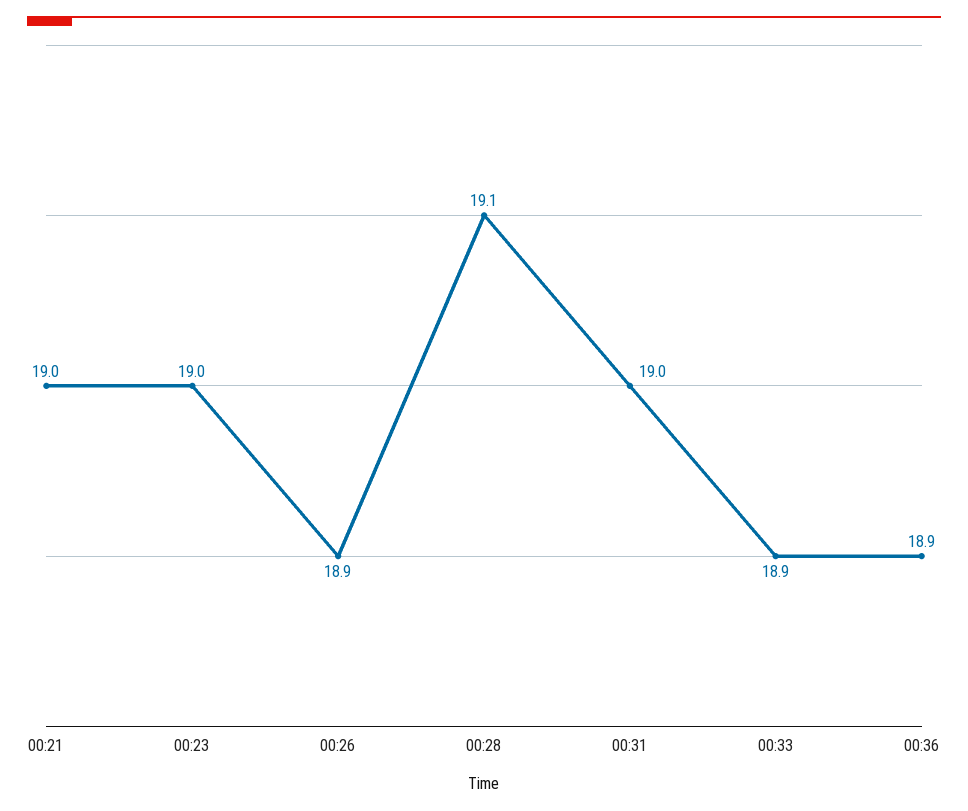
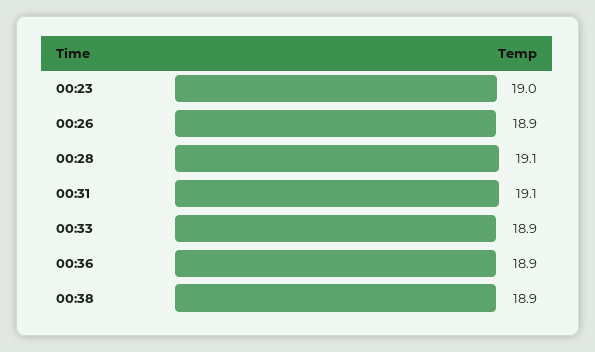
00:21: 19 -> none
00:31: 19 -> 19.1
00:38: none -> 18.9

